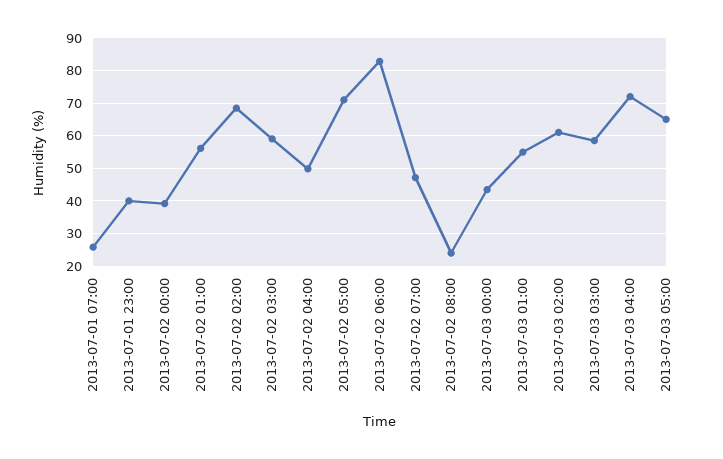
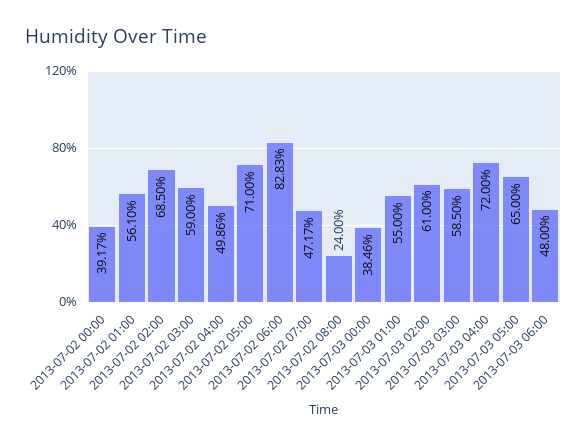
2013-07-01 07:00: 26 -> none
2013-07-01 23:00: 40 -> none
2013-07-03 00:00: 44 -> 38.46
2013-07-03 06:00: none -> 48

